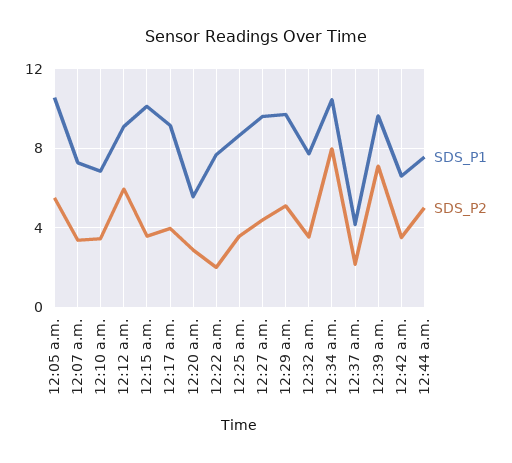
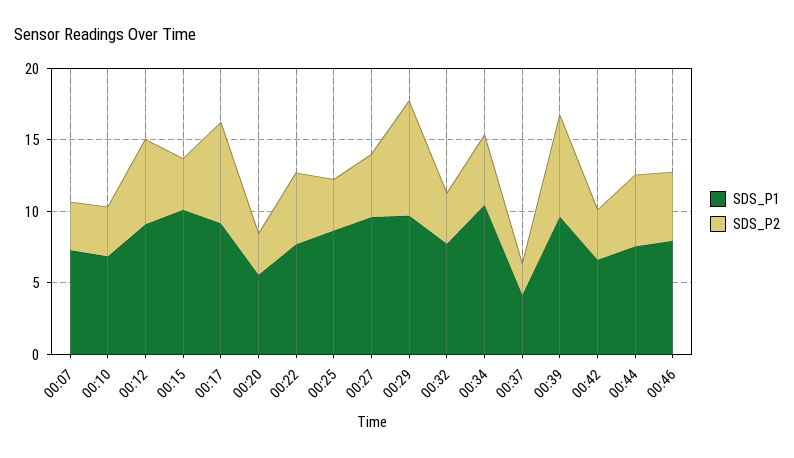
SDS_P1, 12:05 a.m.: 10.5 -> none
SDS_P2, 12:05 a.m.: 5.5 -> none
SDS_P2, 12:17 a.m.: 4 -> 7
SDS_P2, 12:22 a.m.: 2 -> 5
SDS_P2, 12:29 a.m.: 5 -> 8
SDS_P2, 12:34 a.m.: 8 -> 5
SDS_P1, 00:46: none -> 8
SDS_P2, 00:46: none -> 5

